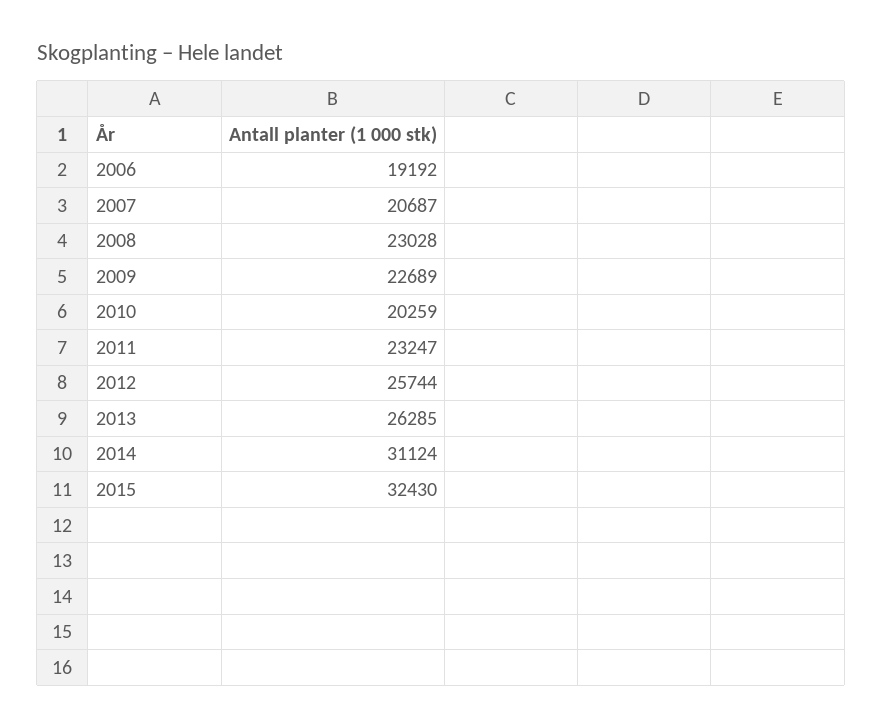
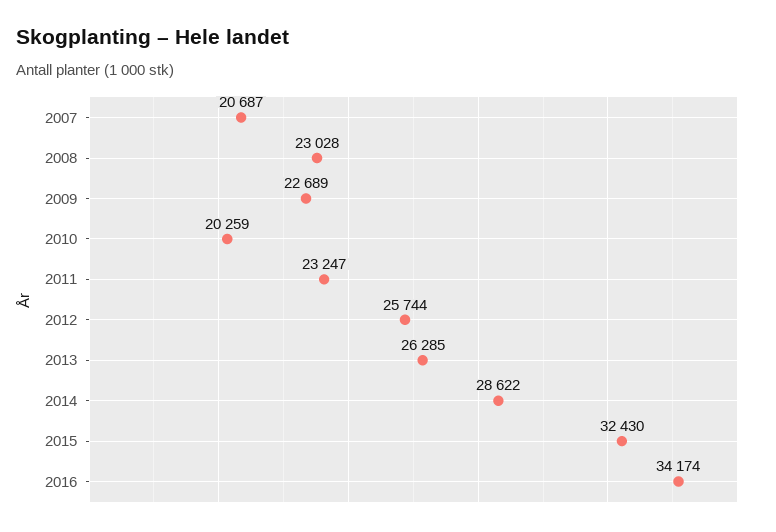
2006: 19192 -> none
2014: 31124 -> 28622
2016: none -> 34174

